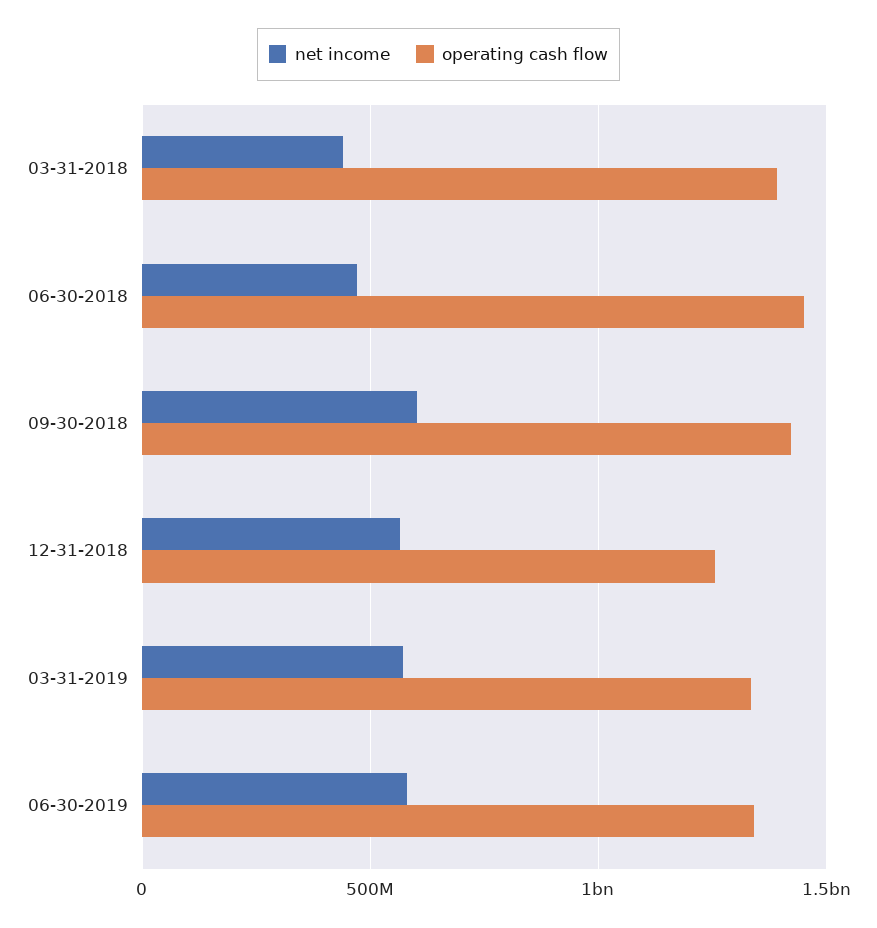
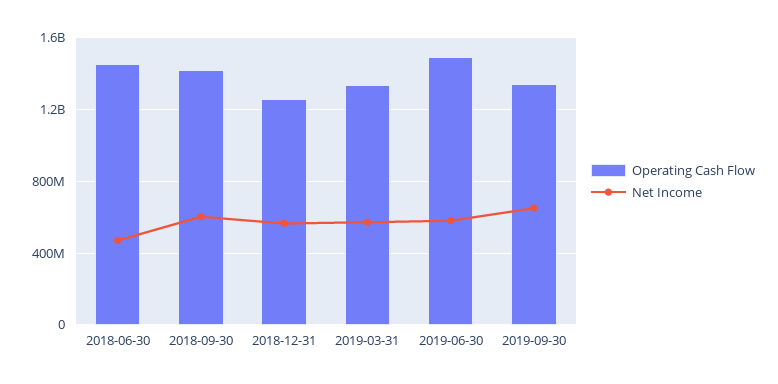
net income, 03-31-2018: 450000000 -> none
operating cash flow, 03-31-2018: 1400000000 -> none
operating cash flow, 06-30-2019: 1350000000 -> 1500000000
operating cash flow, 2019-09-30: none -> 1350000000
net income, 2019-09-30: none -> 650000000

